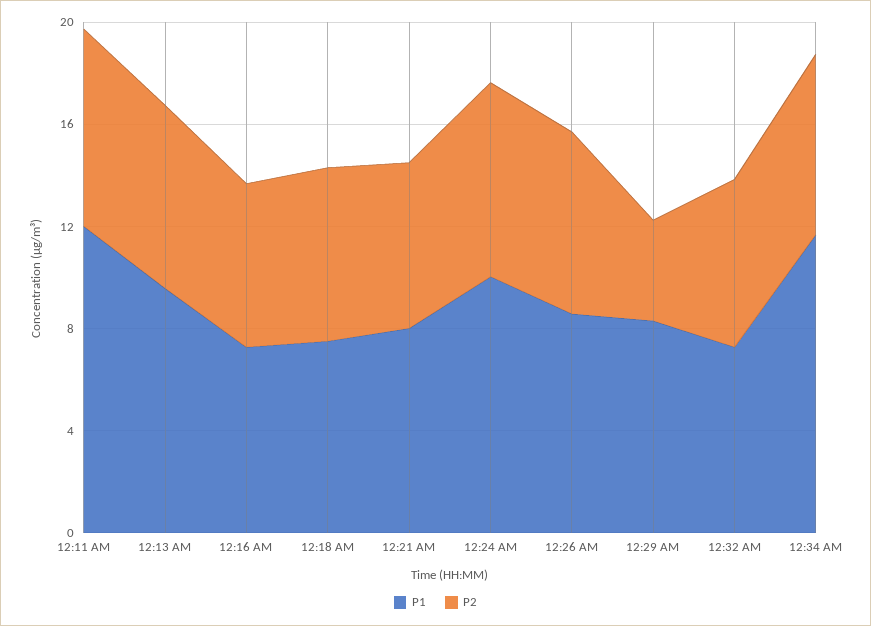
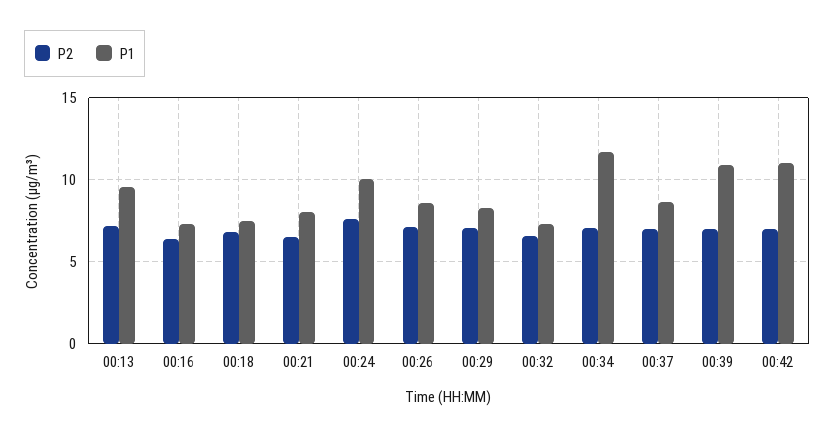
P1, 12:11 AM: 12 -> none
P2, 12:11 AM: 8 -> none
P2, 12:29 AM: 4 -> 7
P2, 00:37: none -> 7
P1, 00:37: none -> 8.5
P2, 00:39: none -> 7
P1, 00:39: none -> 11
P2, 00:42: none -> 7
P1, 00:42: none -> 11

